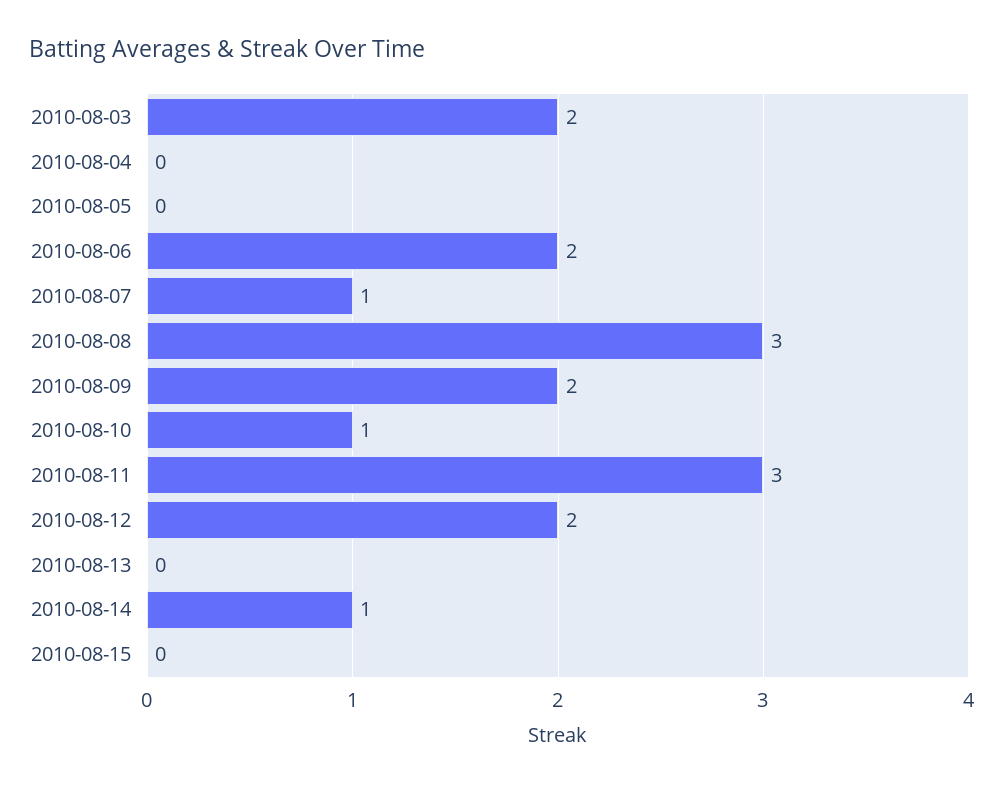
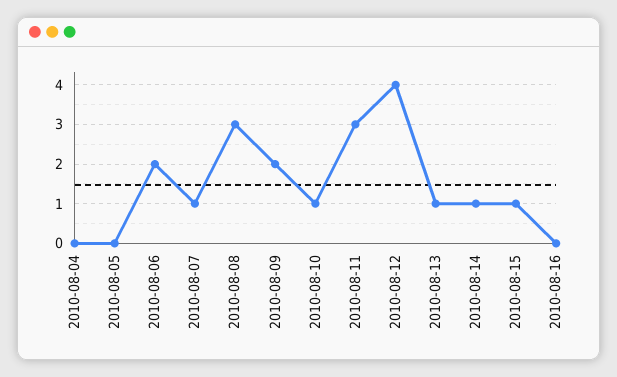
2010-08-03: 2 -> none
2010-08-12: 2 -> 4
2010-08-13: 0 -> 1
2010-08-15: 0 -> 1
2010-08-16: none -> 0

